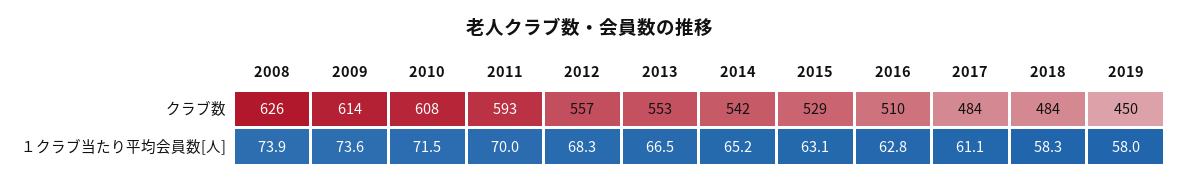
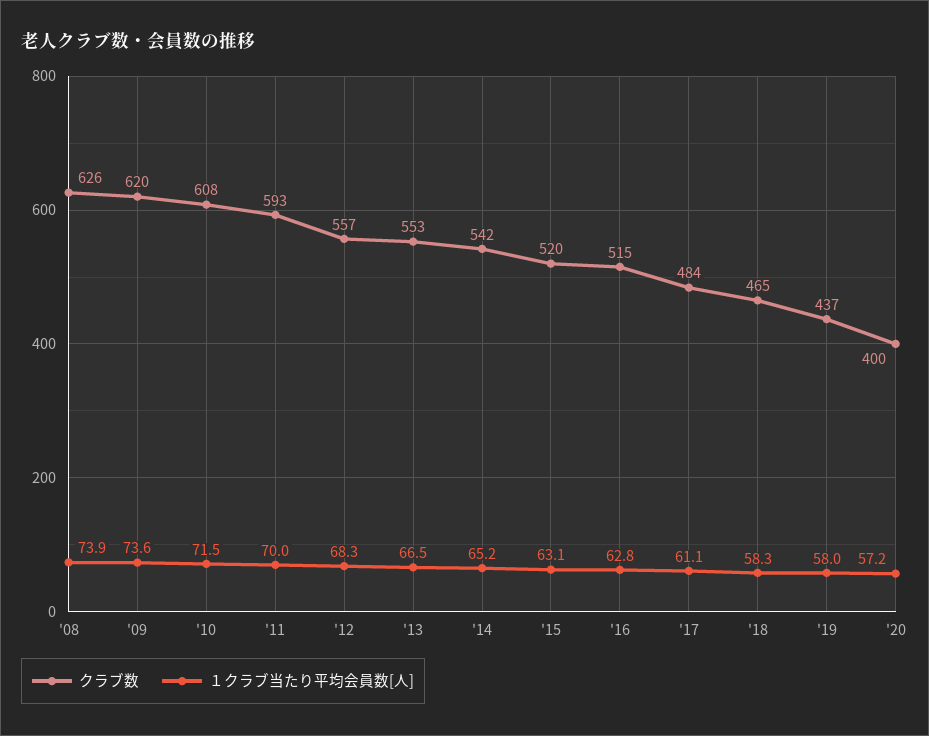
クラブ数, 2009: 614 -> 620
クラブ数, 2015: 529 -> 520
クラブ数, 2016: 510 -> 515
クラブ数, 2018: 484 -> 465
クラブ数, 2019: 450 -> 437
クラブ数, '20: none -> 400
１クラブ当たり平均会員数[人], '20: none -> 57.2

